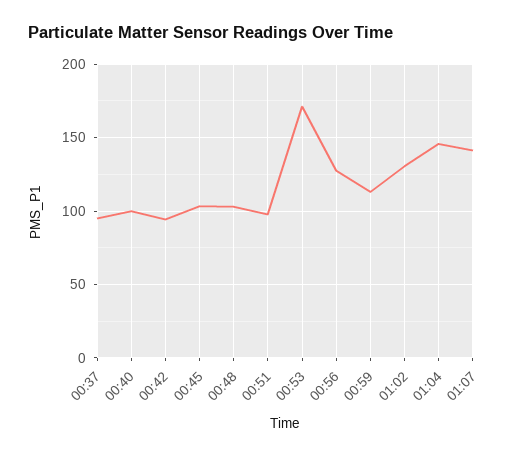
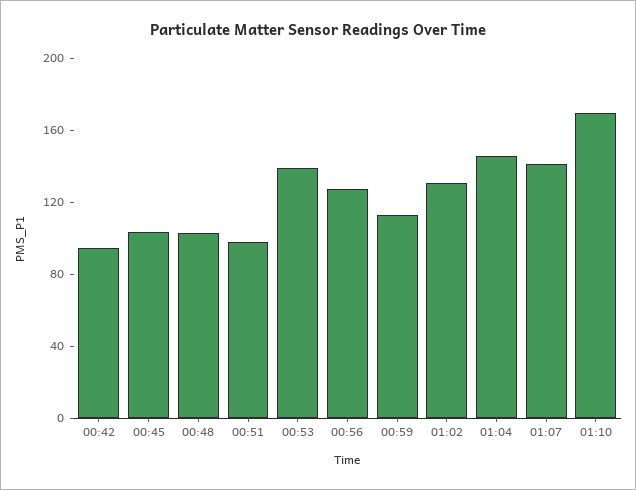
00:37: 95 -> none
00:40: 100 -> none
00:53: 170 -> 140
01:10: none -> 170

